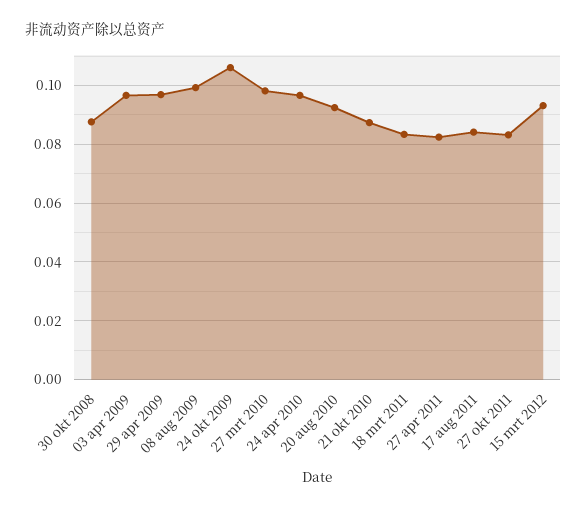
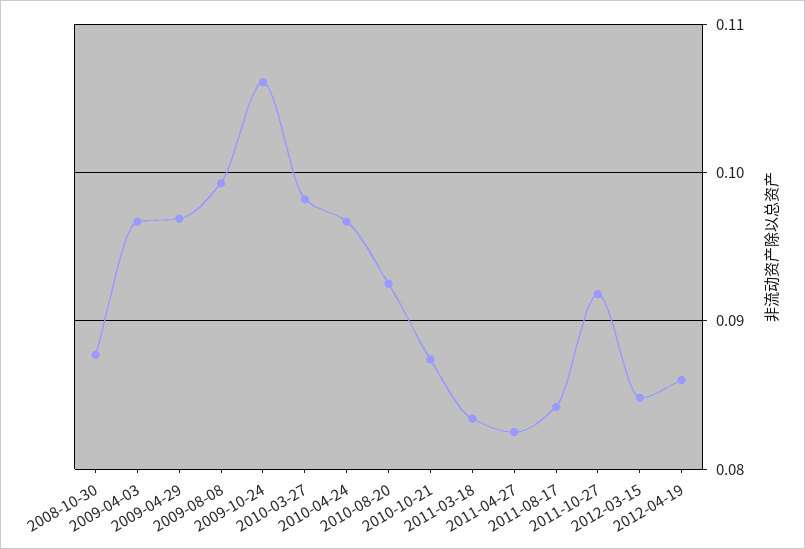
27 okt 2011: 0.0825 -> 0.092
15 mrt 2012: 0.0925 -> 0.085
2012-04-19: none -> 0.086

